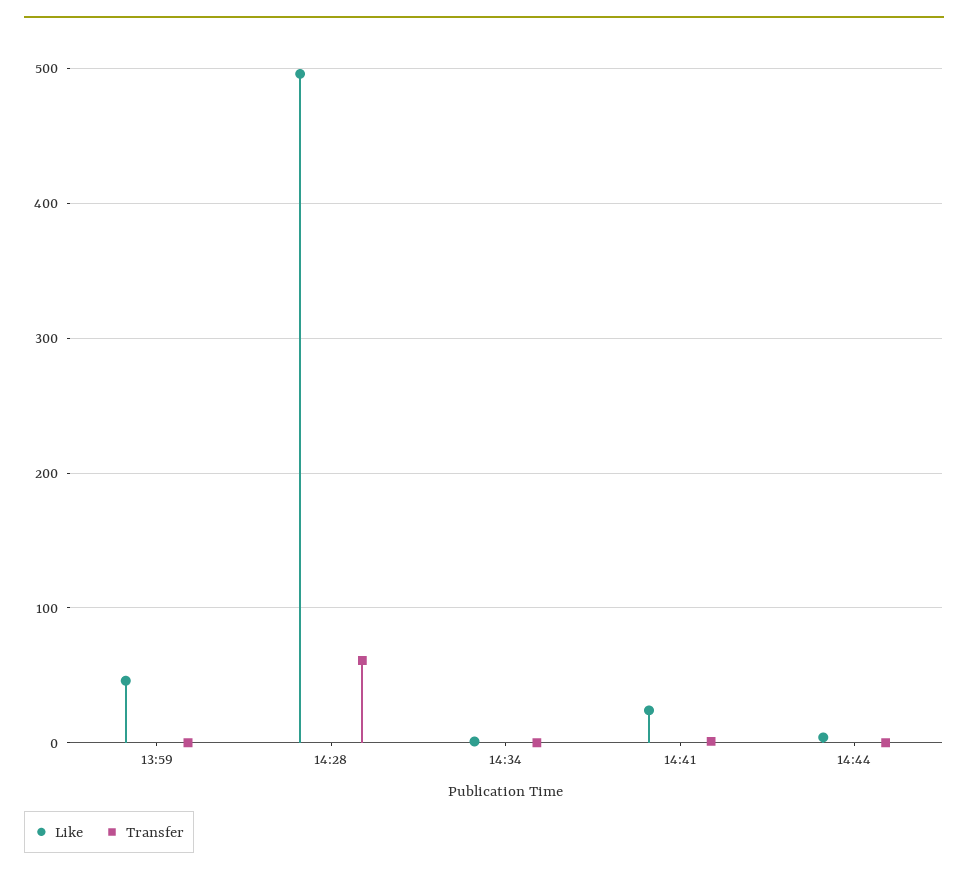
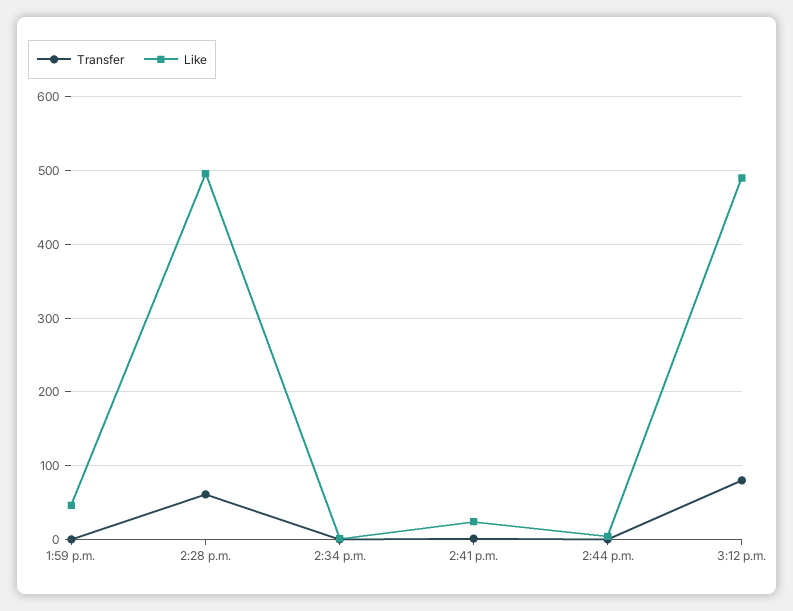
Transfer, 3:12 p.m.: none -> 80
Like, 3:12 p.m.: none -> 490

